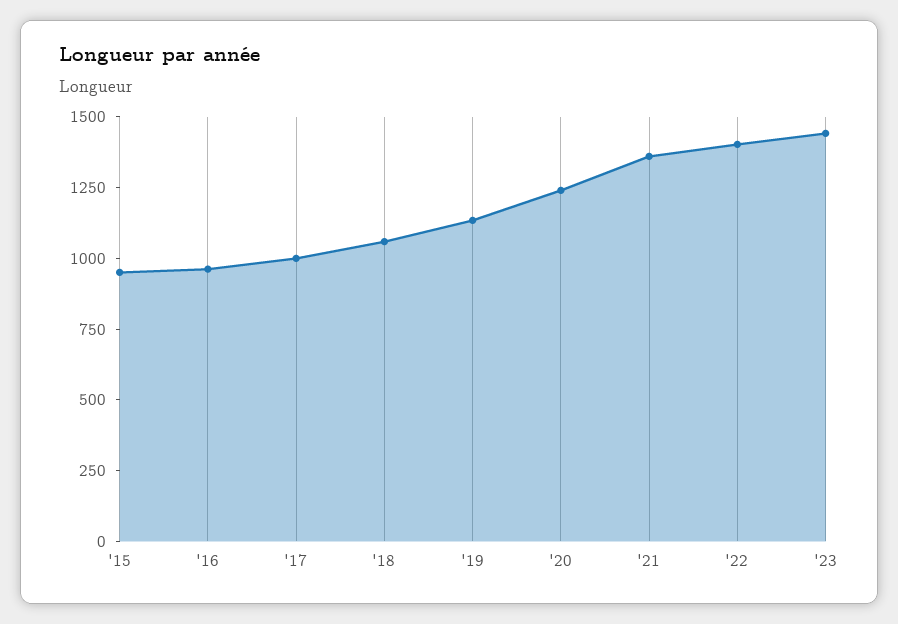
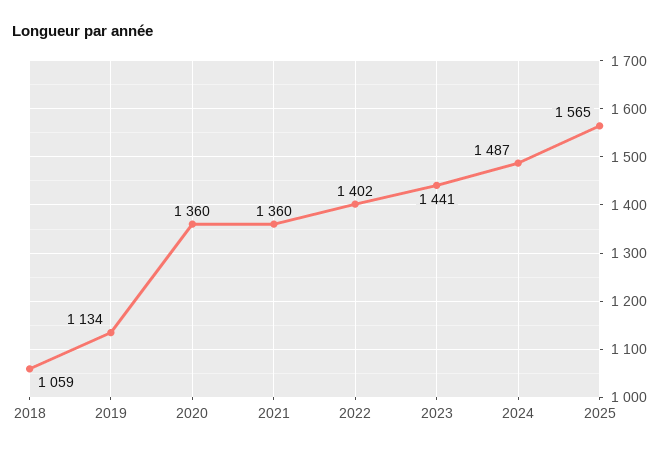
'15: 950 -> none
'16: 950 -> none
'17: 1000 -> none
'20: 1250 -> 1360
2024: none -> 1487
2025: none -> 1565

